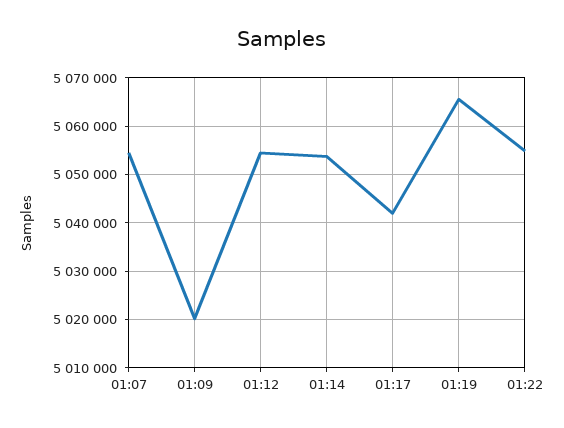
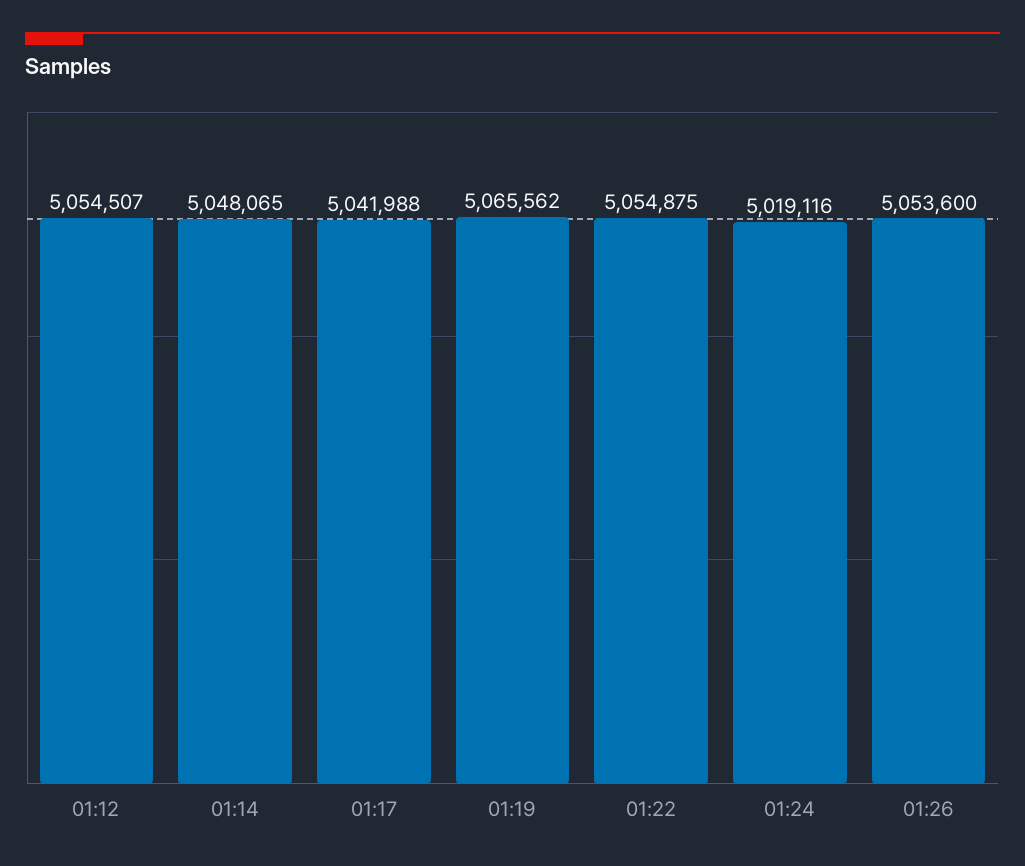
01:07: 5054000 -> none
01:09: 5020000 -> none
01:14: 5054000 -> 5048065
01:24: none -> 5019116
01:26: none -> 5053600

